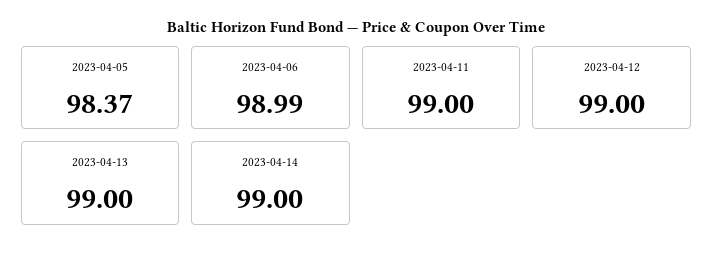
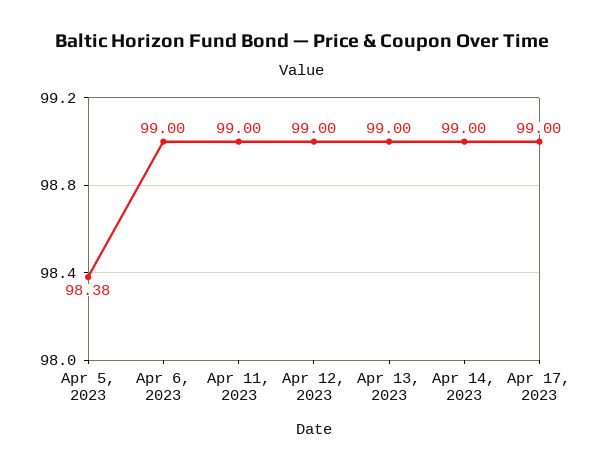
2023-04-05: 98.37 -> 98.38
2023-04-06: 98.99 -> 99
Apr 17, 2023: none -> 99

